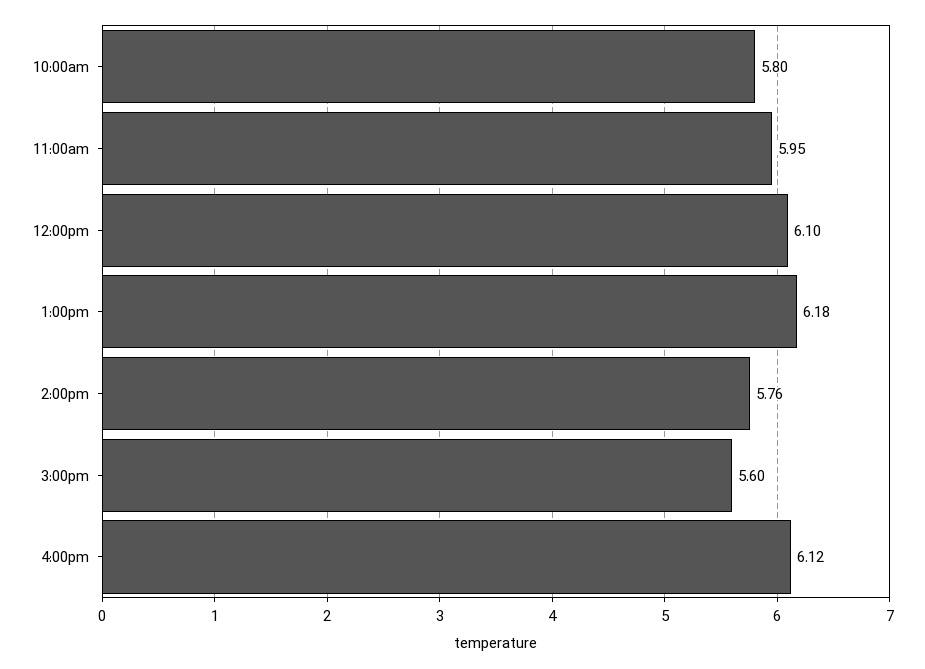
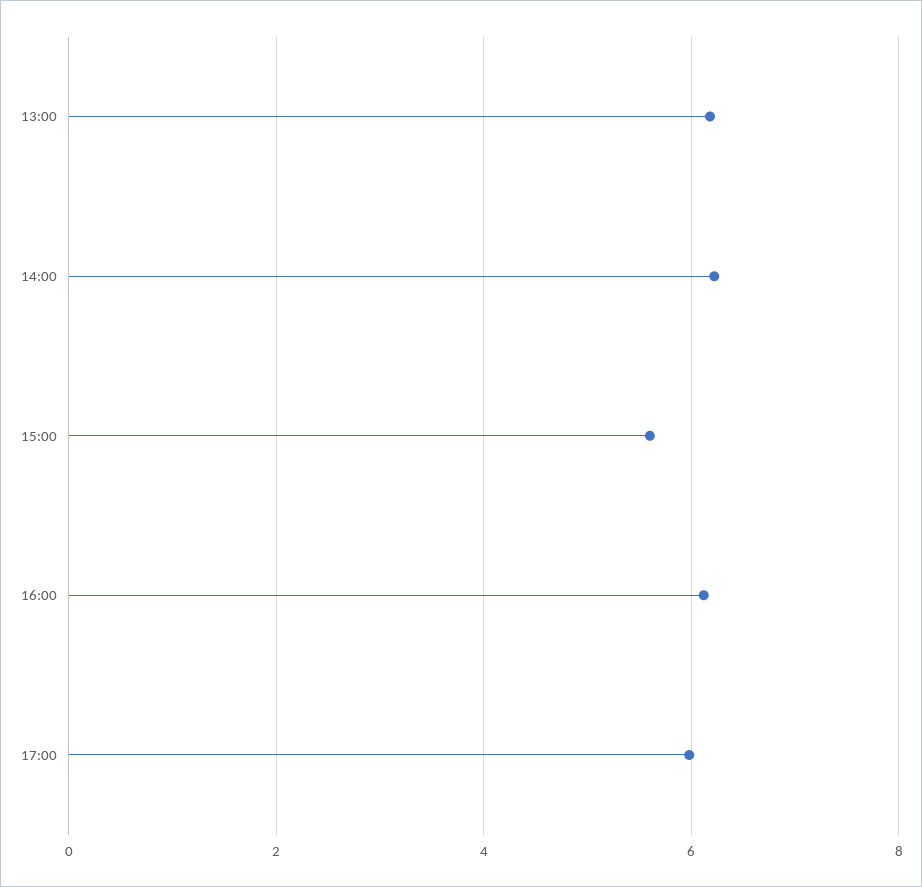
10:00am: 5.8 -> none
11:00am: 5.95 -> none
12:00pm: 6.1 -> none
2:00pm: 5.76 -> 6.2
17:00: none -> 6

